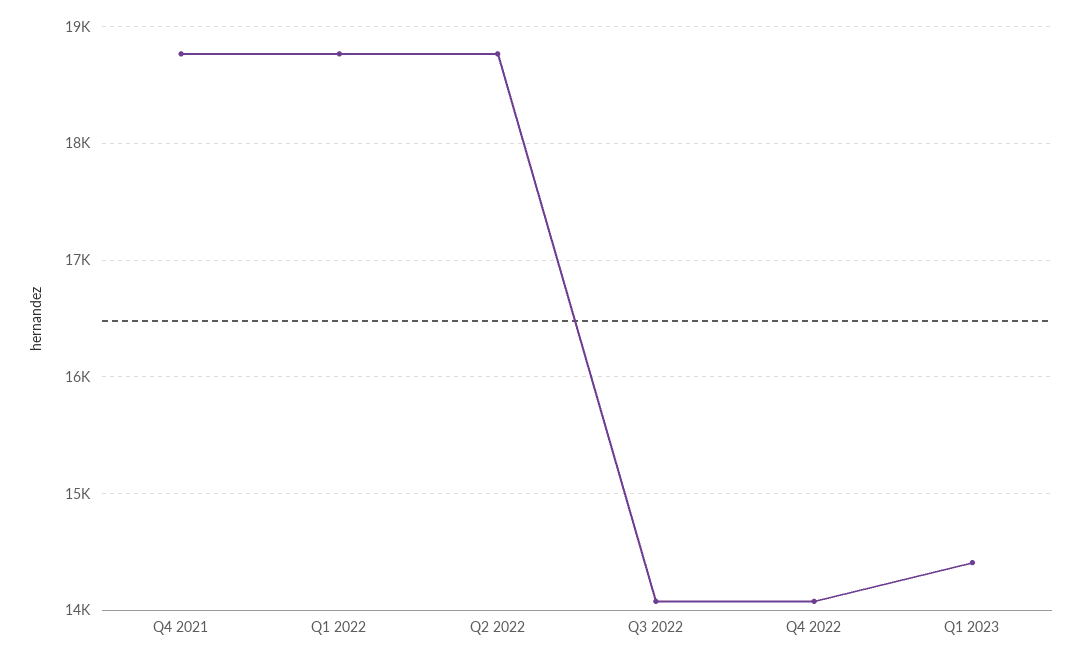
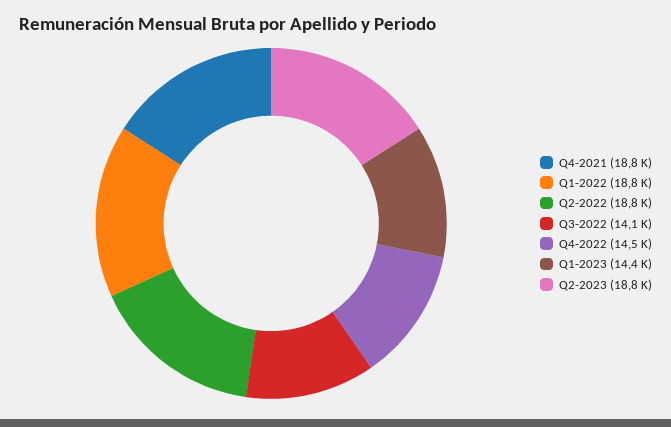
Q4 2022: 14100 -> 14500
Q2-2023: none -> 18800

